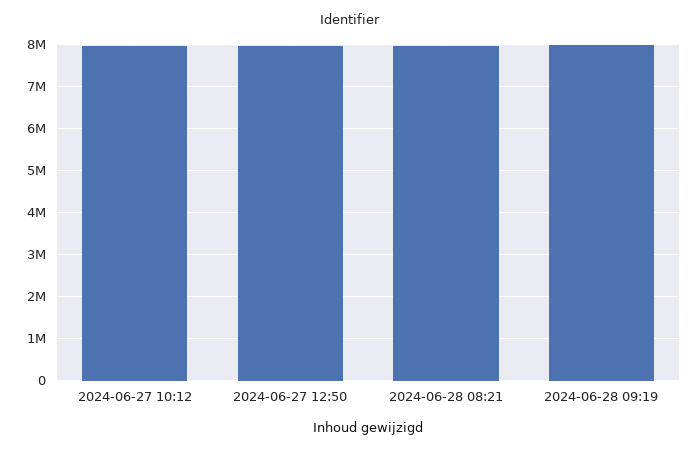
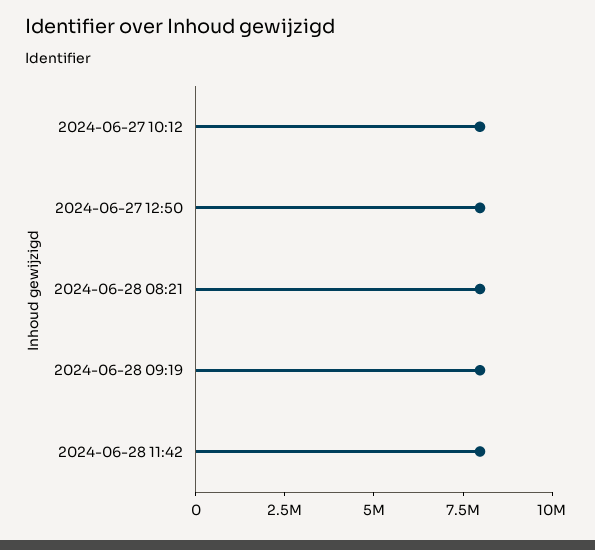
2024-06-28 11:42: none -> 8000000

